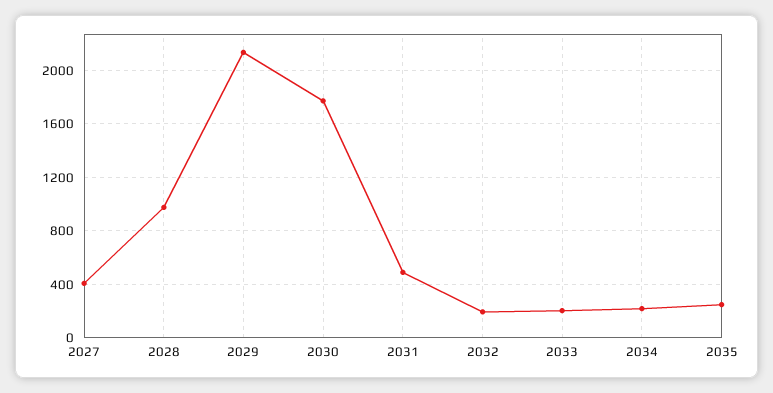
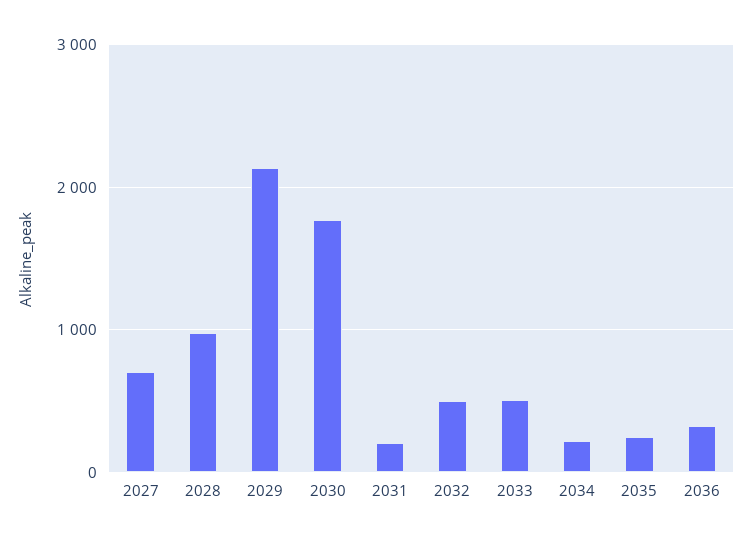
2027: 400 -> 700
2031: 500 -> 200
2032: 200 -> 500
2033: 200 -> 500
2036: none -> 300

